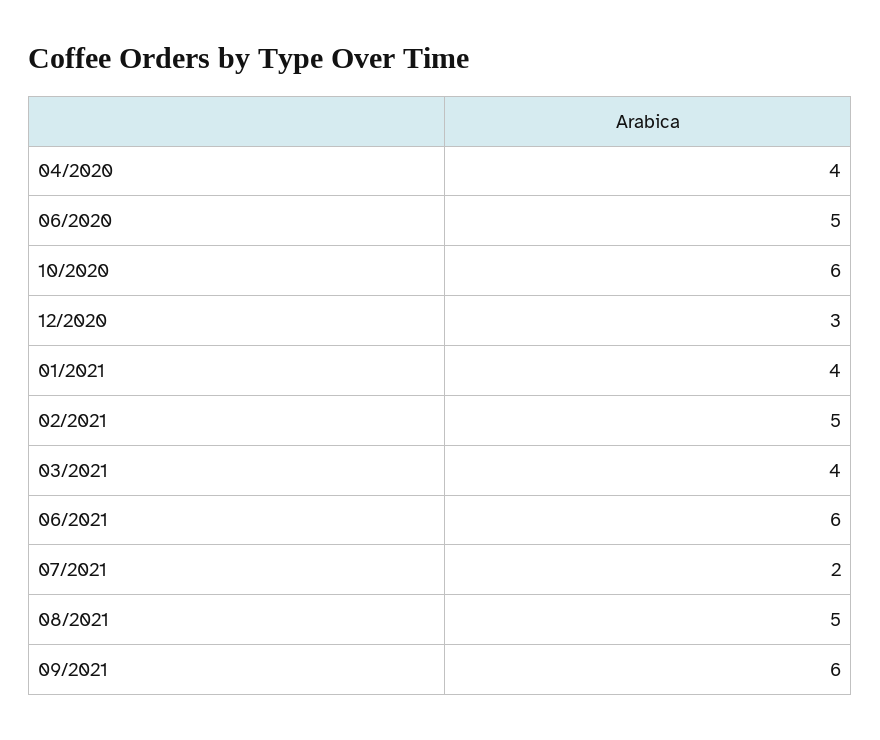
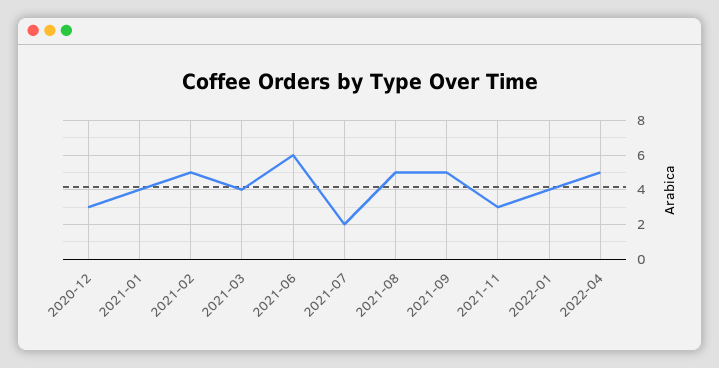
04/2020: 4 -> none
06/2020: 5 -> none
10/2020: 6 -> none
09/2021: 6 -> 5
2021-11: none -> 3
2022-01: none -> 4
2022-04: none -> 5

